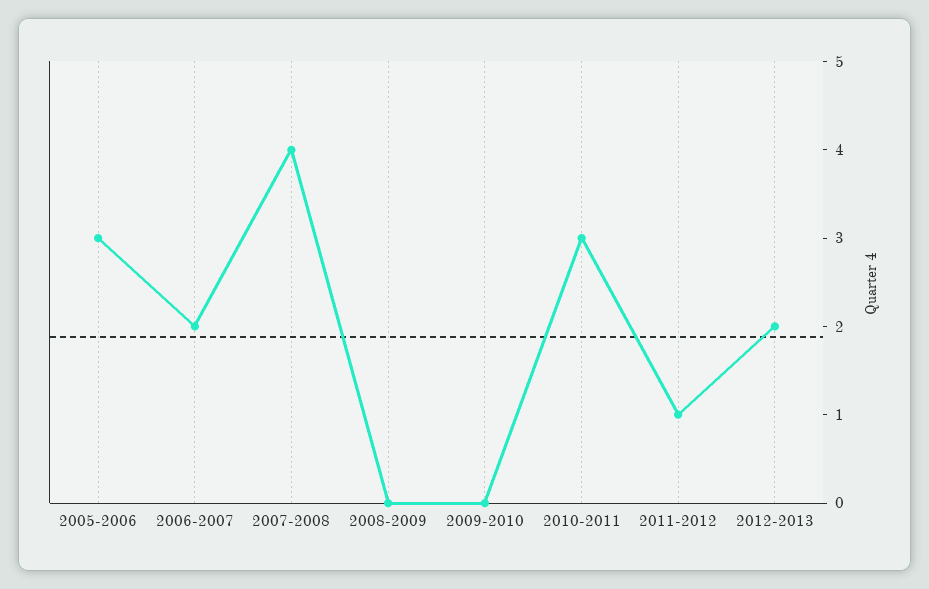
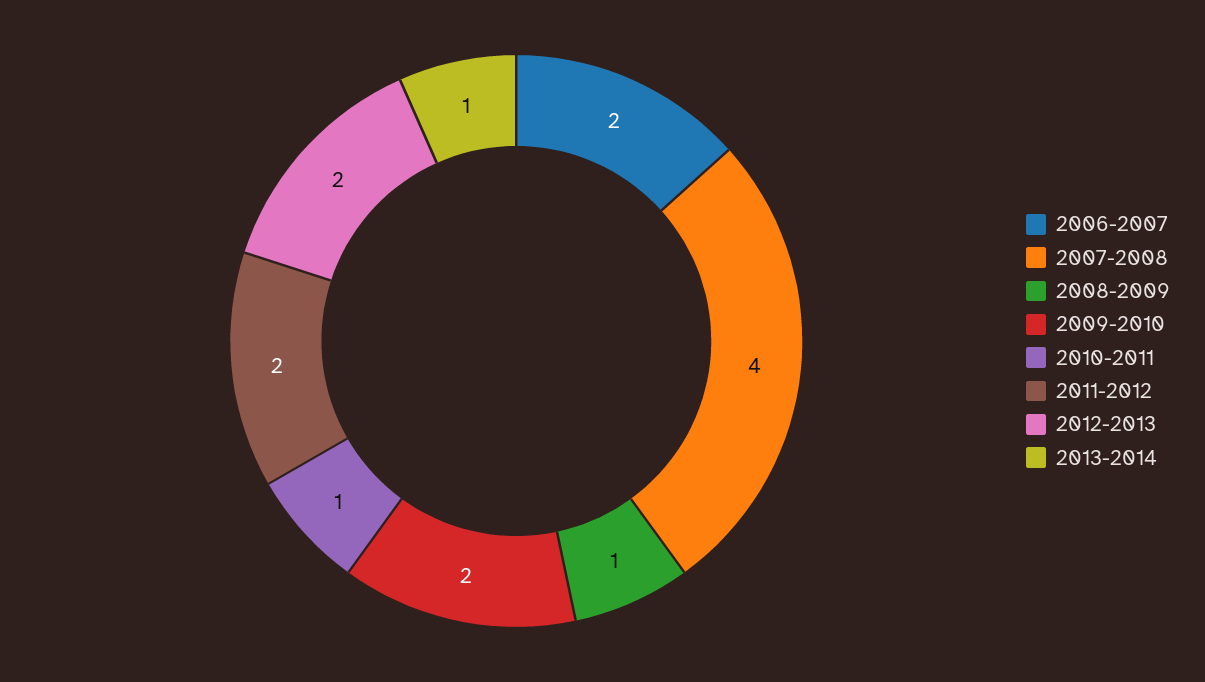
2005-2006: 3 -> none
2008-2009: 0 -> 1
2009-2010: 0 -> 2
2010-2011: 3 -> 1
2011-2012: 1 -> 2
2013-2014: none -> 1

